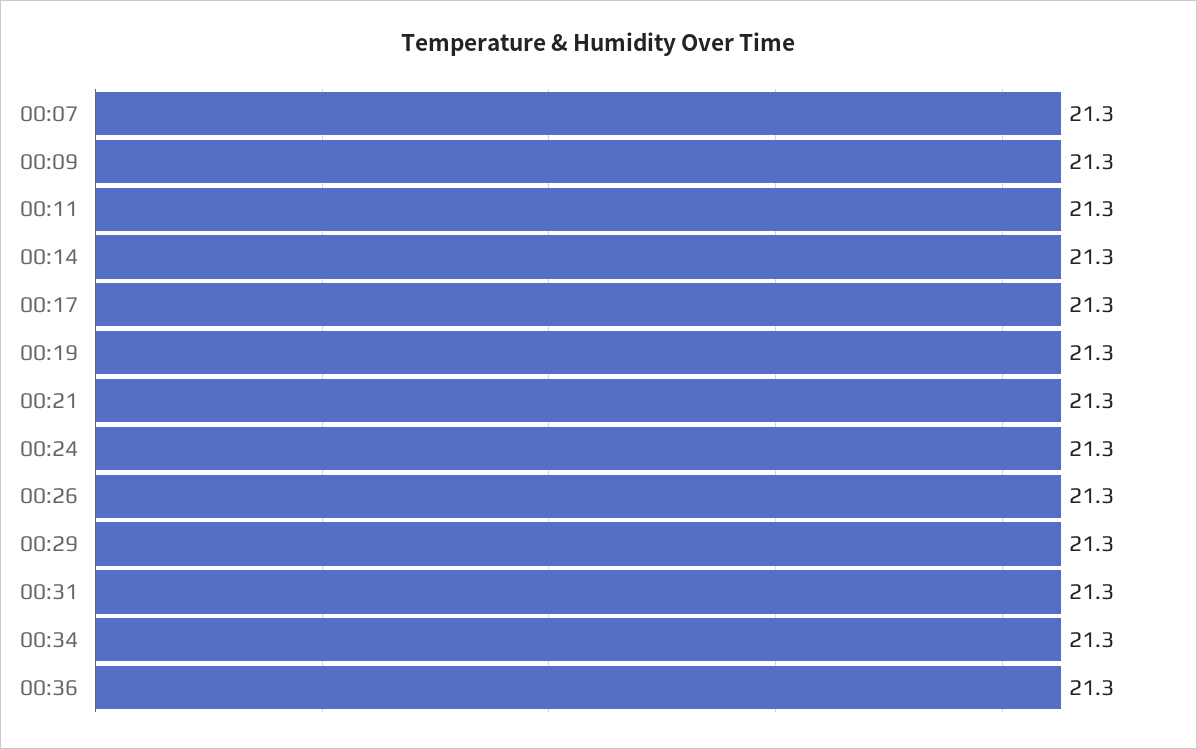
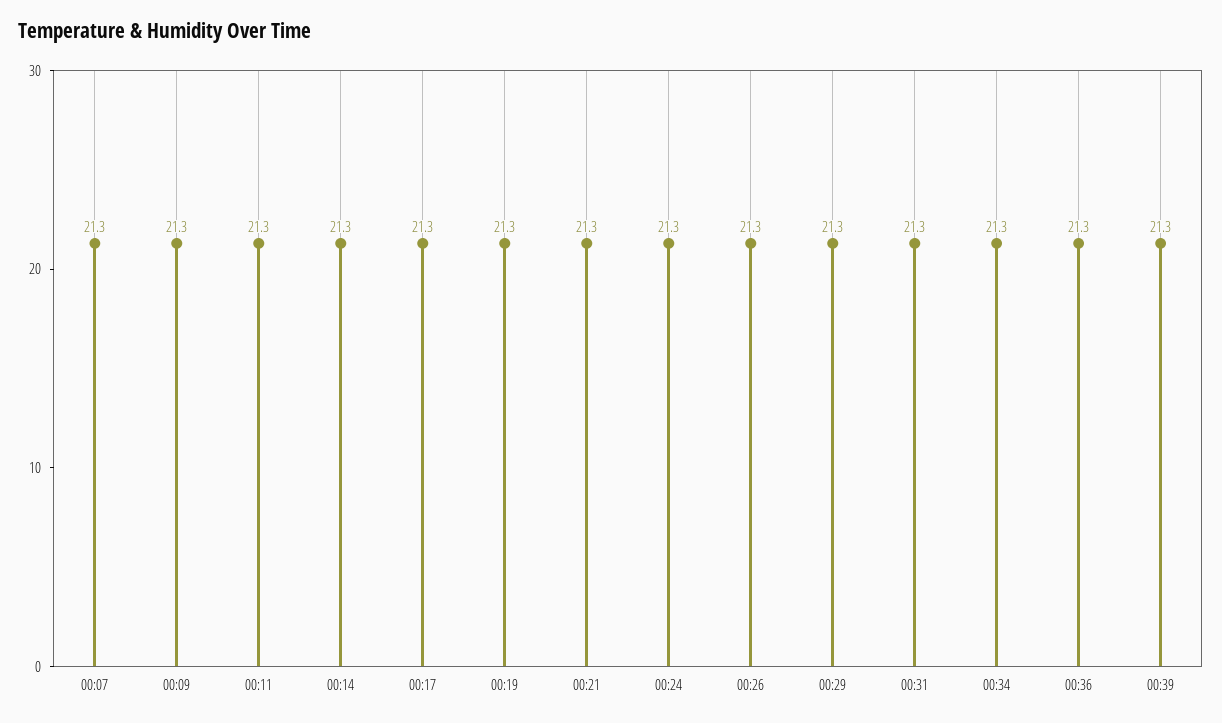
00:39: none -> 21.3

